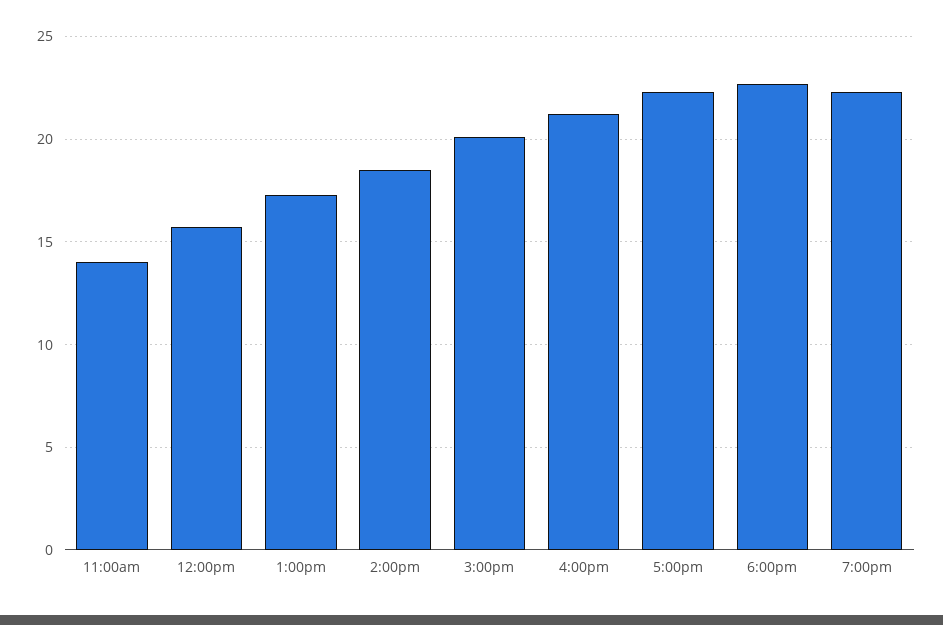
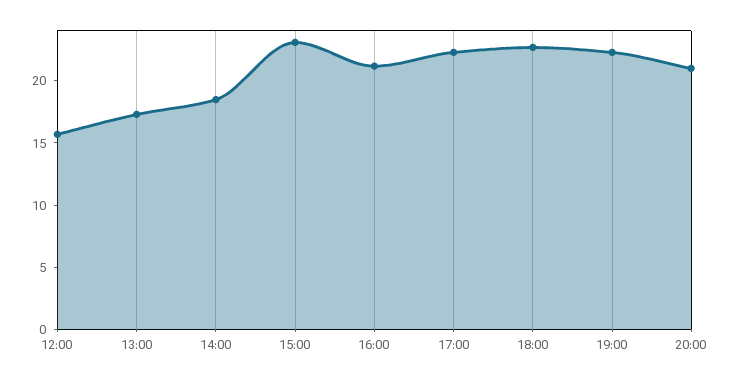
11:00am: 14 -> none
3:00pm: 20 -> 23
20:00: none -> 21

